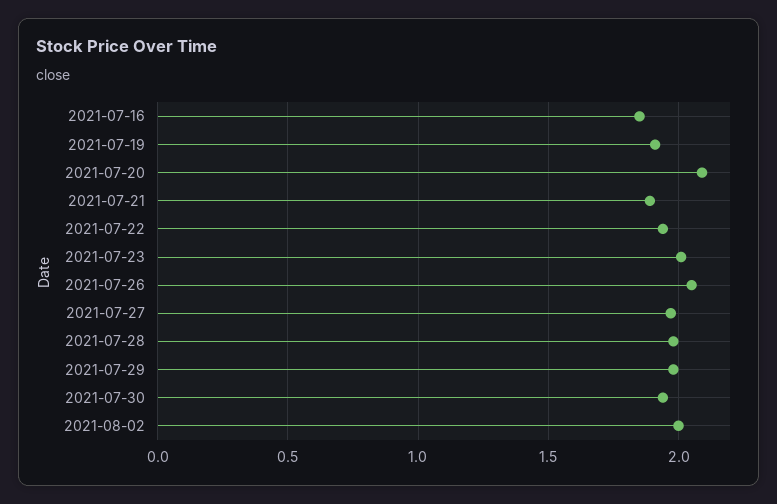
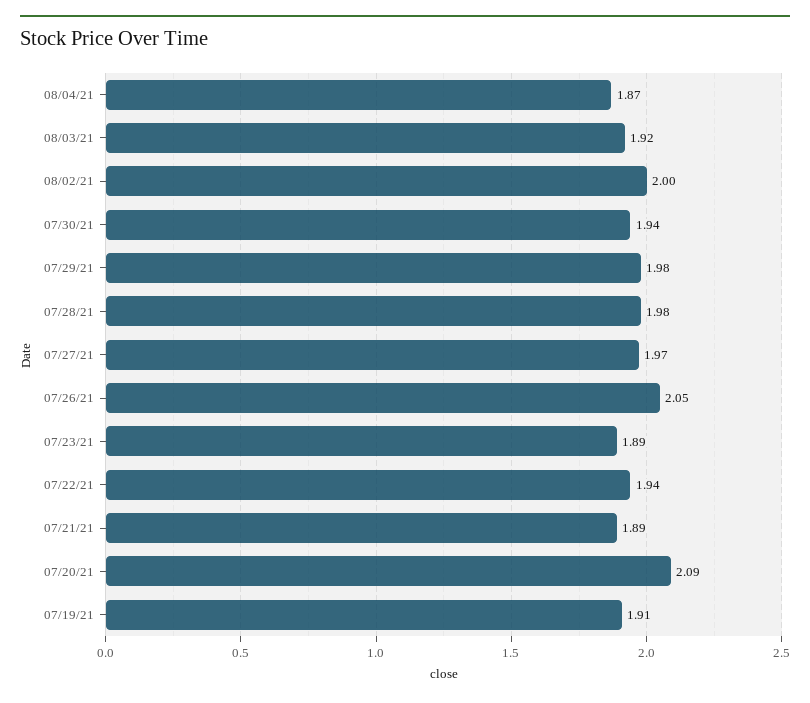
2021-07-16: 1.85 -> none
2021-07-23: 2 -> 1.89
08/04/21: none -> 1.87
08/03/21: none -> 1.92

